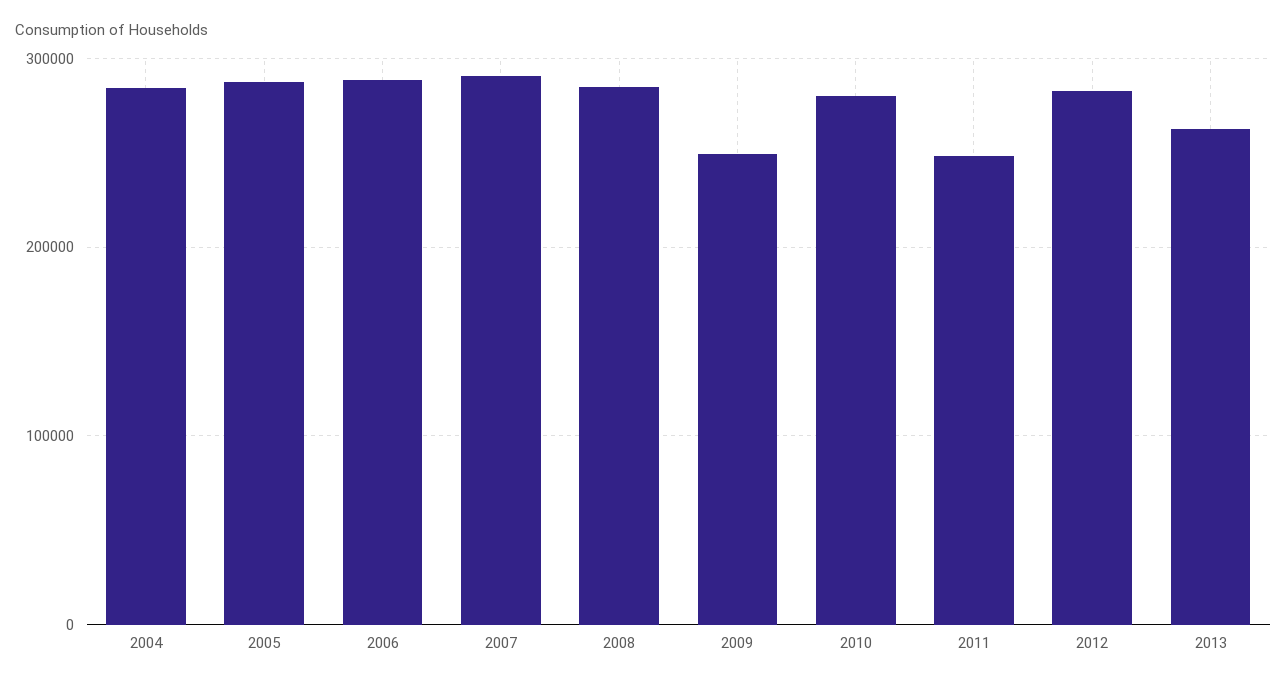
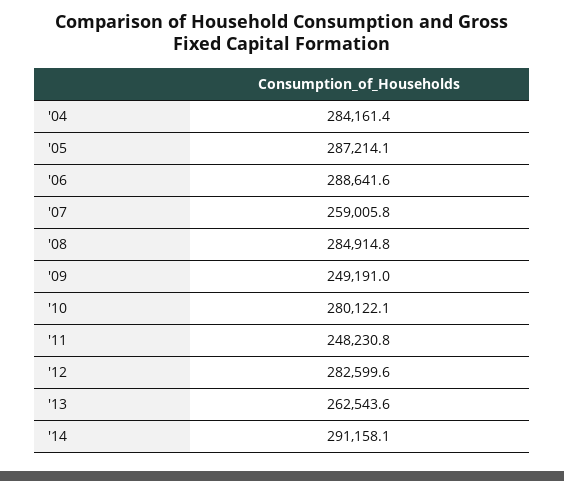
2007: 290000 -> 259005.8
'14: none -> 291158.1

